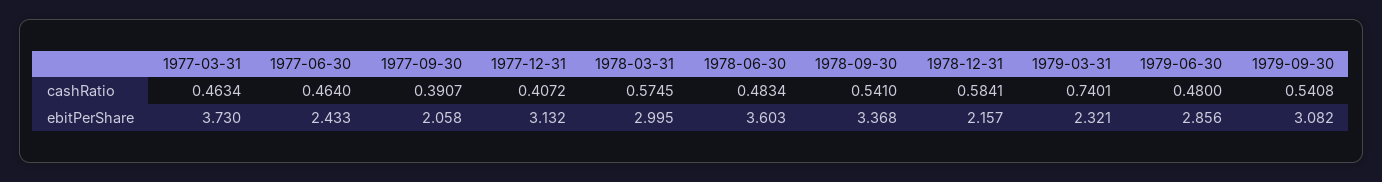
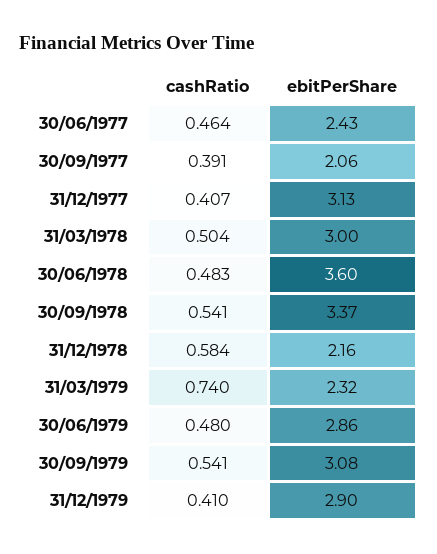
1977-03-31, cashRatio: 0.4634 -> none
1978-03-31, cashRatio: 0.5745 -> 0.504
1977-03-31, ebitPerShare: 3.73 -> none
31/12/1979, cashRatio: none -> 0.41
31/12/1979, ebitPerShare: none -> 2.9

